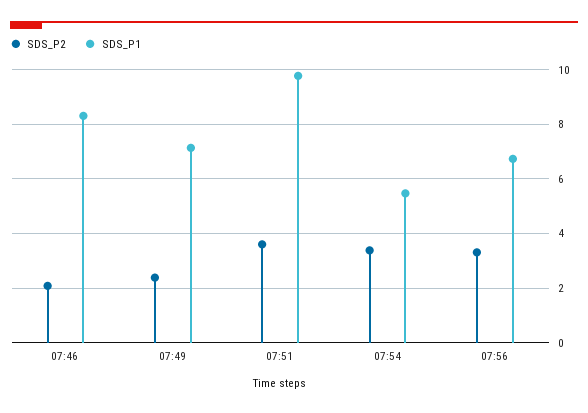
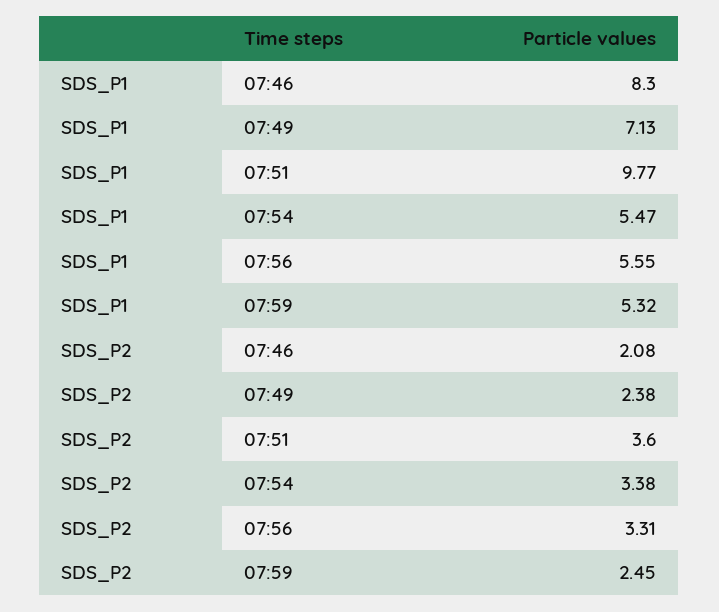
SDS_P1, 07:56: 6.75 -> 5.55
SDS_P1, 07:59: none -> 5.32
SDS_P2, 07:59: none -> 2.45

